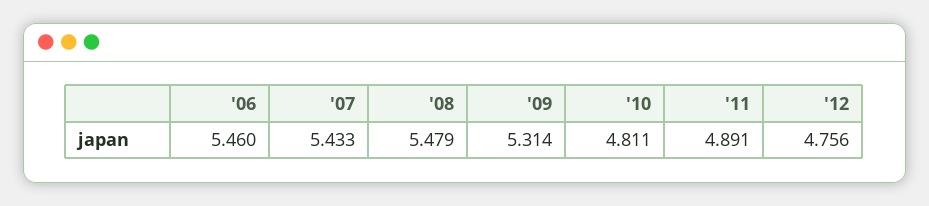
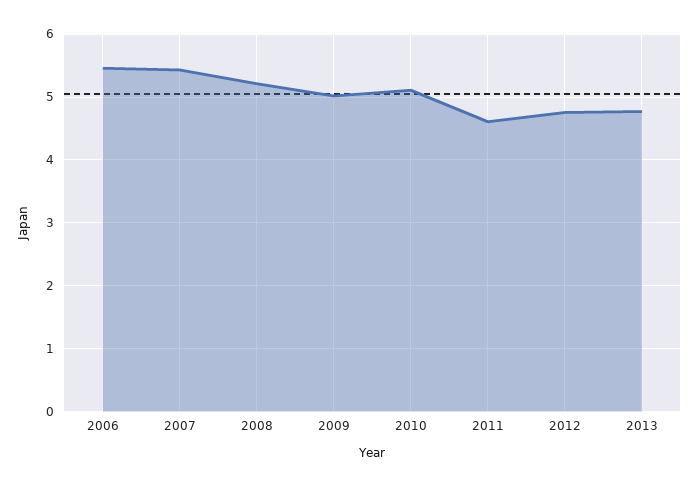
'08: 5.479 -> 5.2
'09: 5.314 -> 5
'10: 4.811 -> 5.1
'11: 4.891 -> 4.6
2013: none -> 4.8

